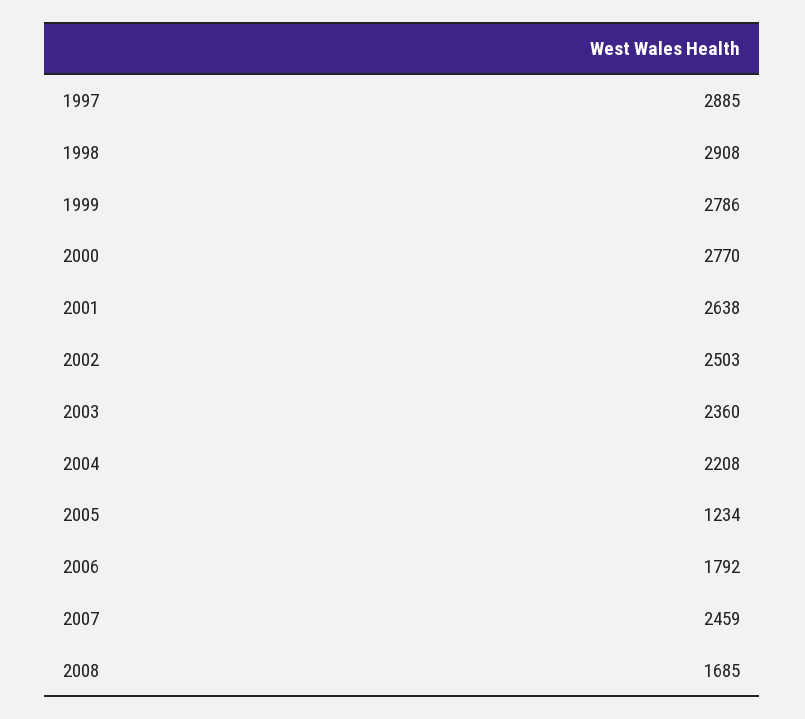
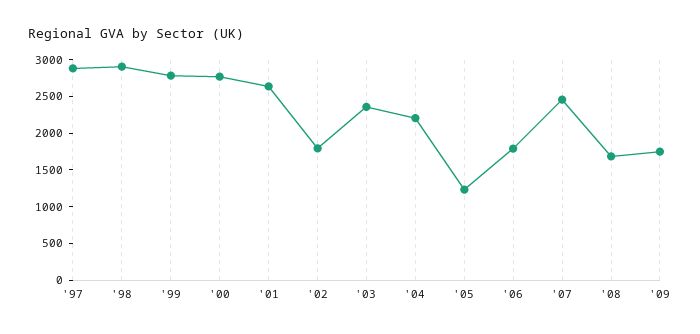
2002: 2503 -> 1750
'09: none -> 1750

